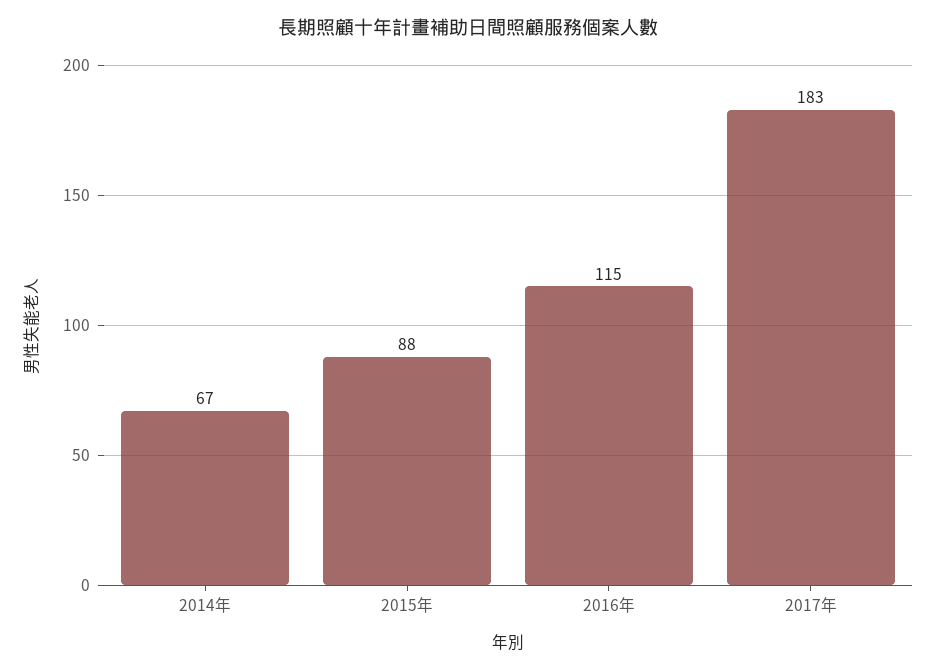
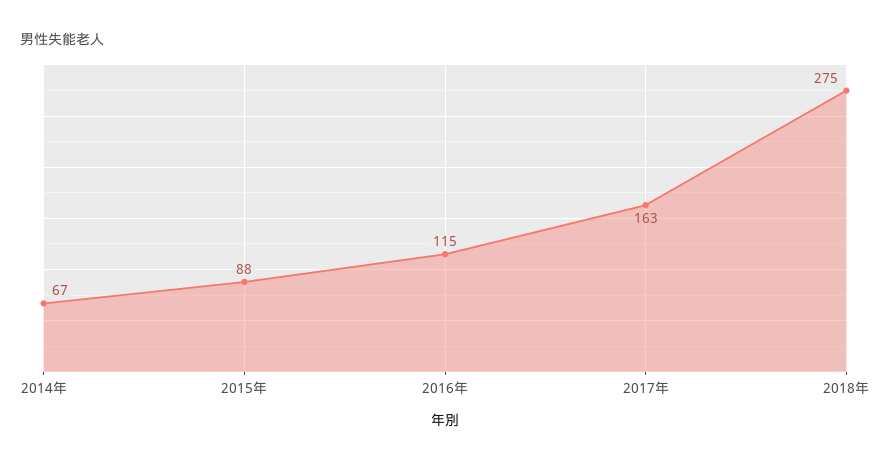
2017年: 183 -> 163
2018年: none -> 275

